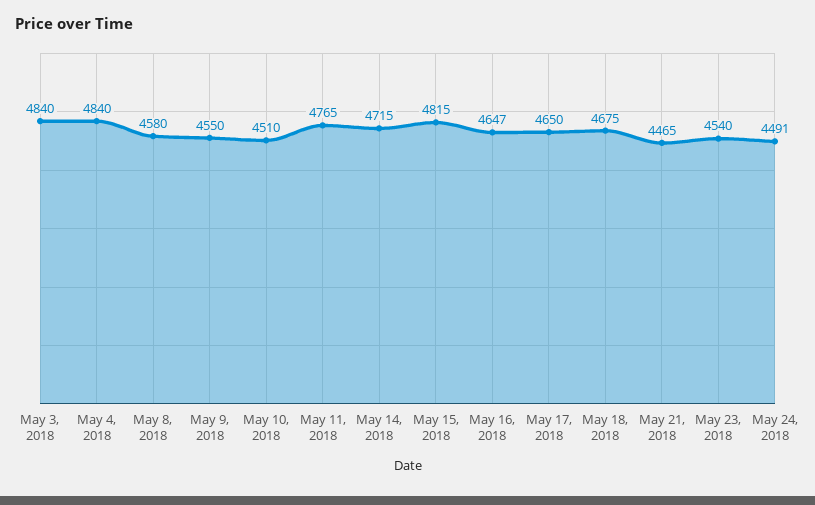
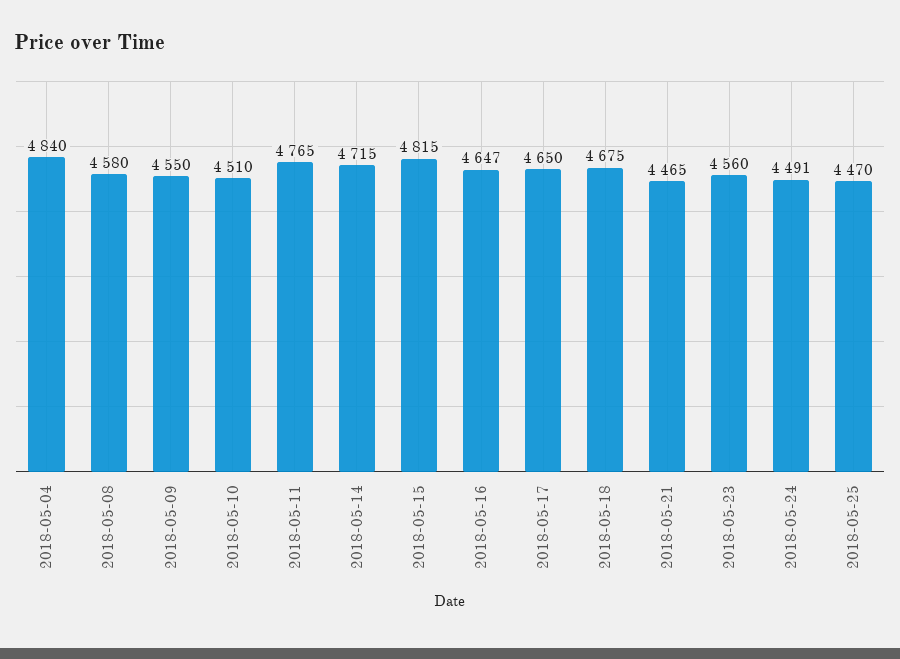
May 3, 2018: 4840 -> none
May 23, 2018: 4540 -> 4560
2018-05-25: none -> 4470

